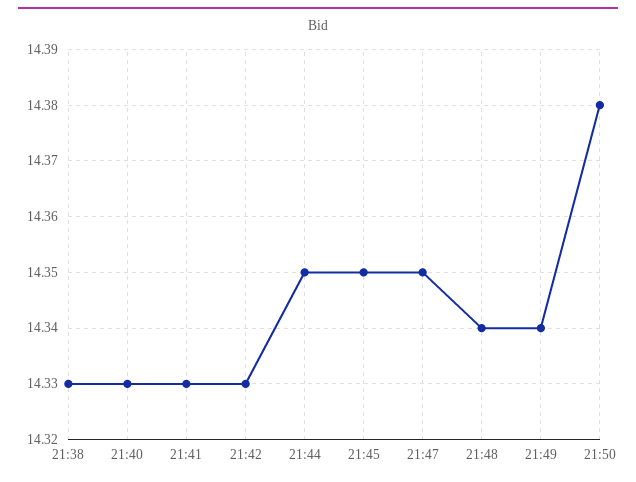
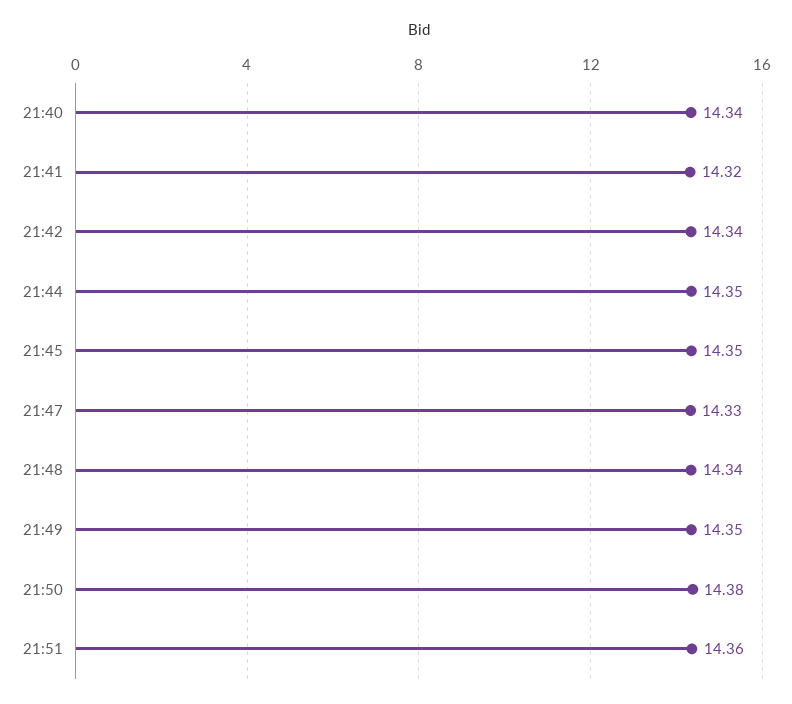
21:38: 14.33 -> none
21:40: 14.33 -> 14.34
21:41: 14.33 -> 14.32
21:42: 14.33 -> 14.34
21:47: 14.35 -> 14.33
21:49: 14.34 -> 14.35
21:51: none -> 14.36

